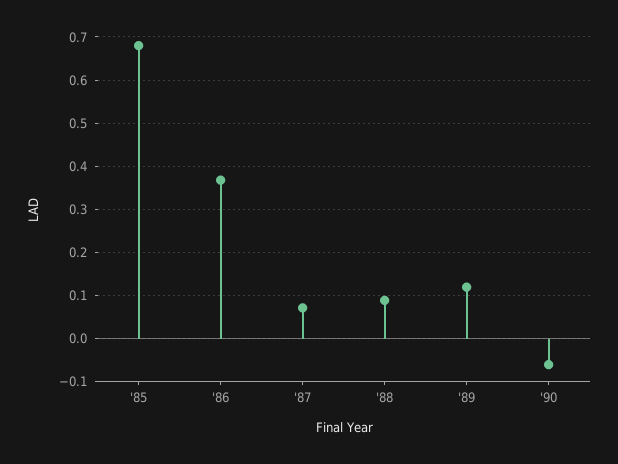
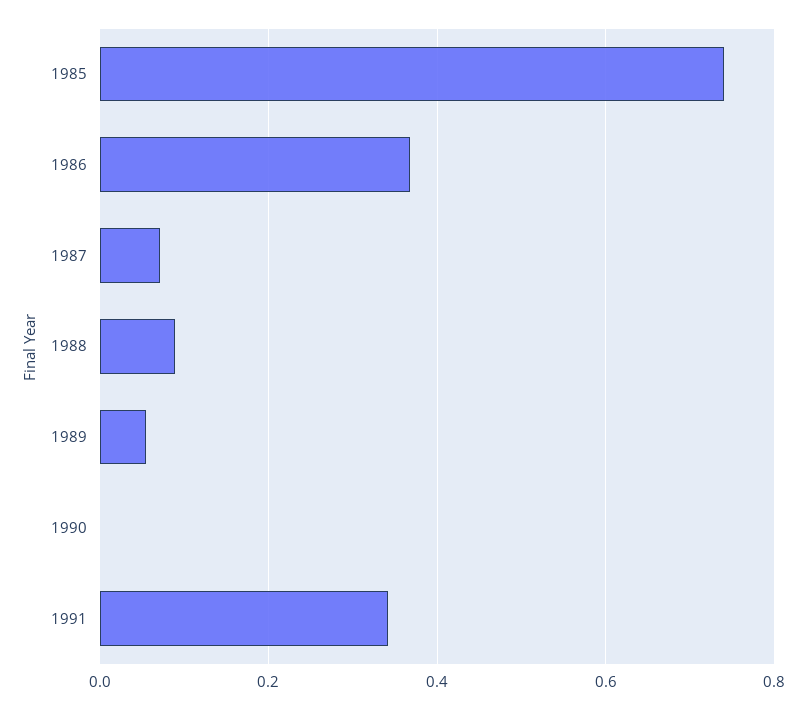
'85: 0.68 -> 0.74
'89: 0.12 -> 0.06
'90: -0.06 -> 0
1991: none -> 0.34

